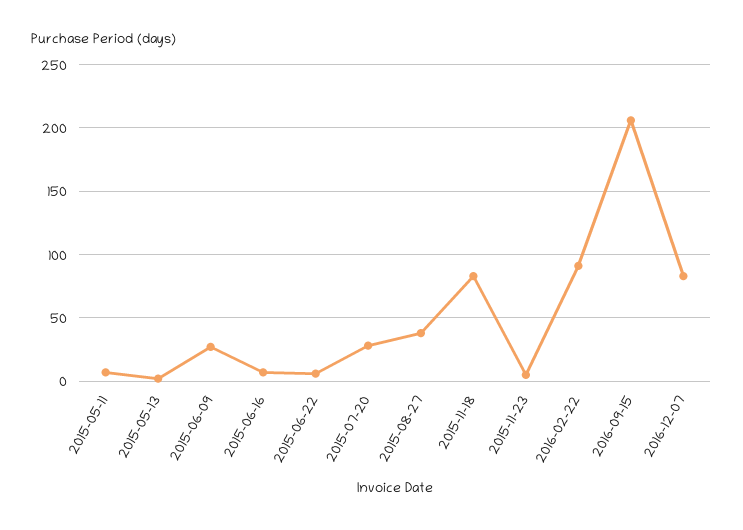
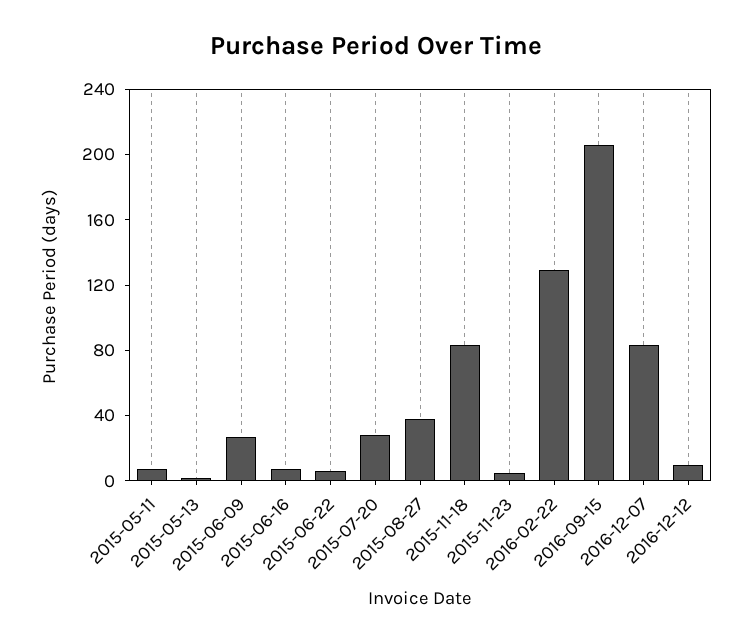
2016-02-22: 90 -> 130
2016-12-12: none -> 10

